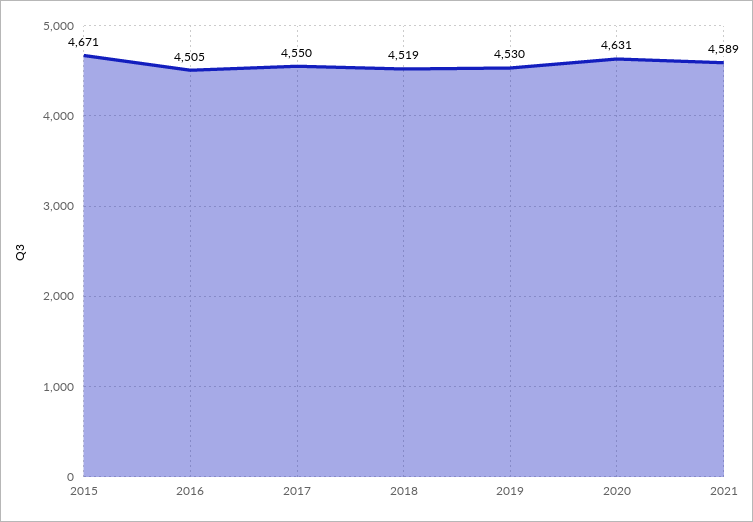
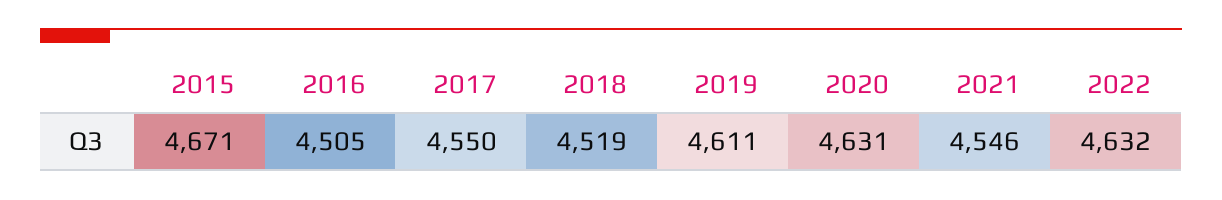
2019: 4530 -> 4611
2021: 4589 -> 4546
2022: none -> 4632

